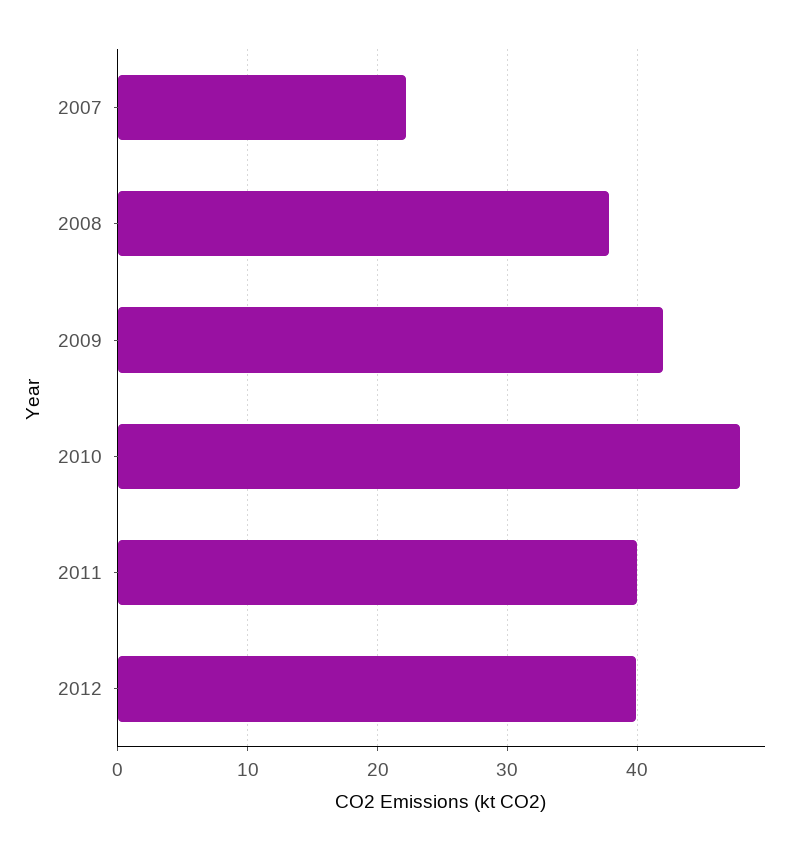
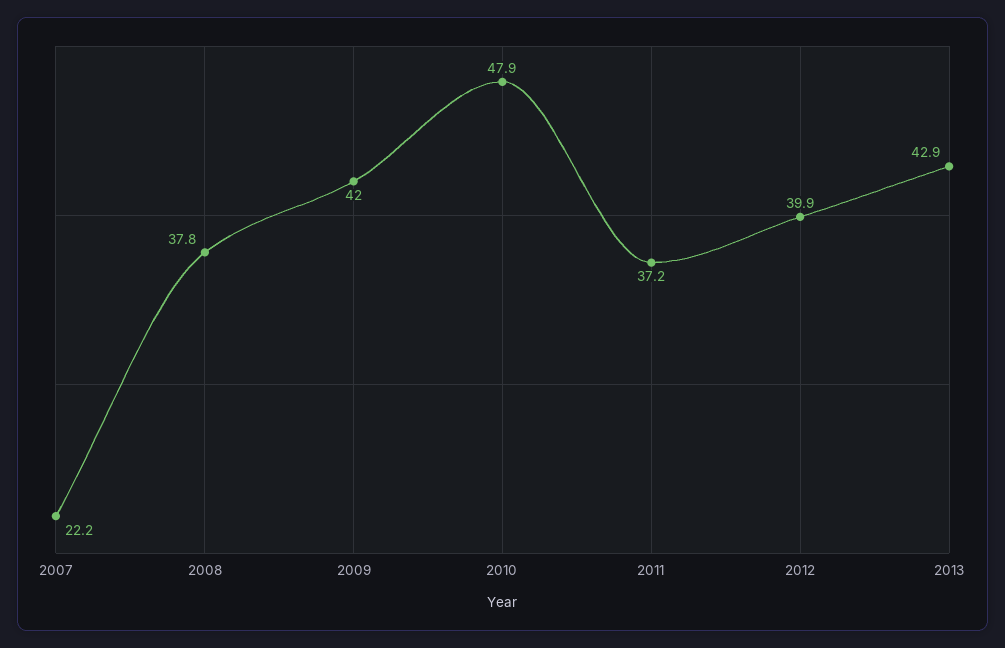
2011: 40 -> 37.2
2013: none -> 42.9

